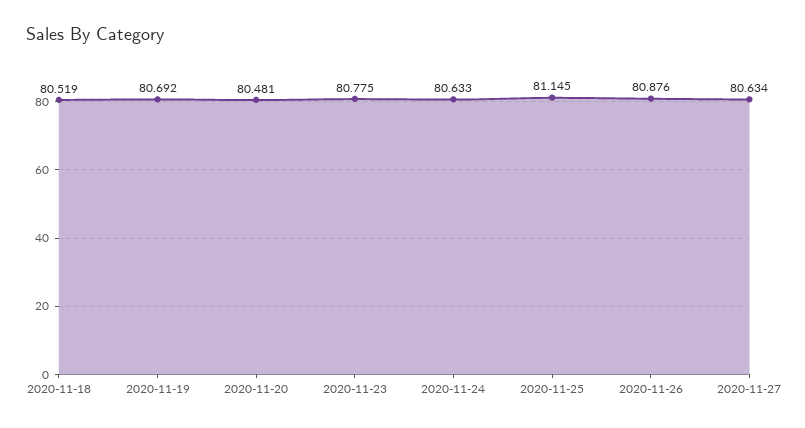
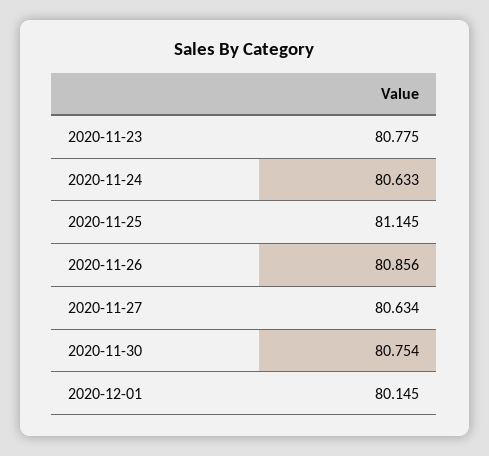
2020-11-18: 80.519 -> none
2020-11-19: 80.692 -> none
2020-11-20: 80.481 -> none
2020-11-26: 80.876 -> 80.856
2020-11-30: none -> 80.754
2020-12-01: none -> 80.145

